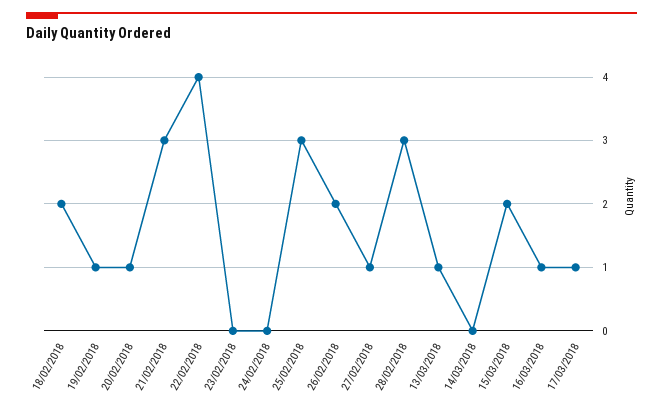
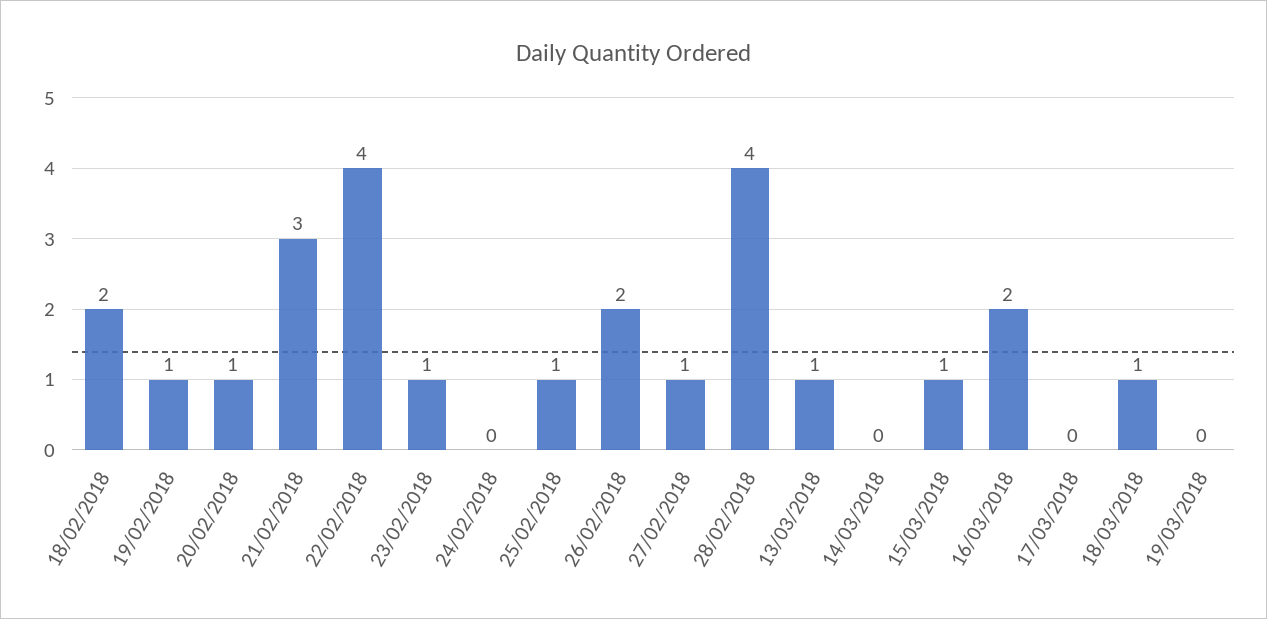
23/02/2018: 0 -> 1
25/02/2018: 3 -> 1
28/02/2018: 3 -> 4
15/03/2018: 2 -> 1
16/03/2018: 1 -> 2
17/03/2018: 1 -> 0
18/03/2018: none -> 1
19/03/2018: none -> 0

